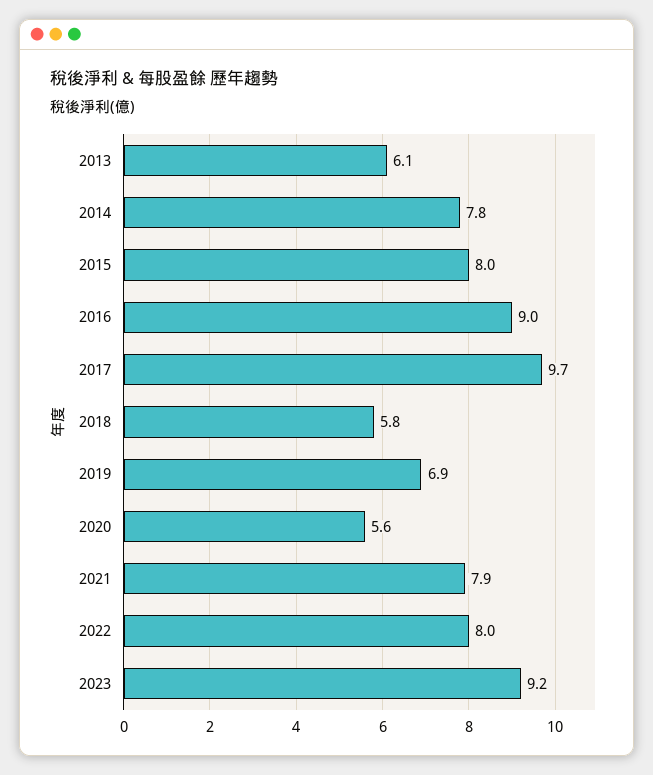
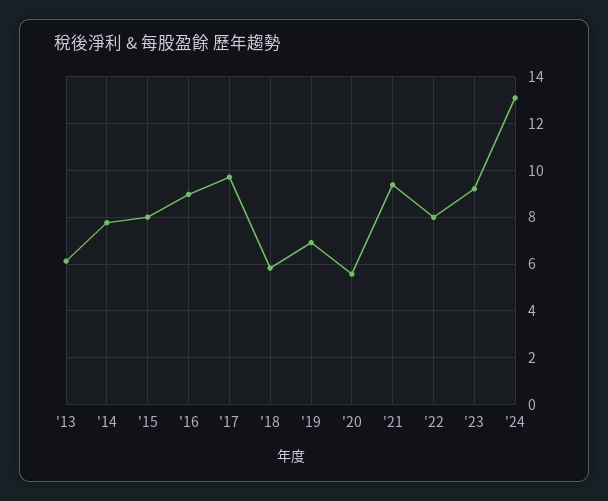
2021: 7.9 -> 9.5
'24: none -> 13

